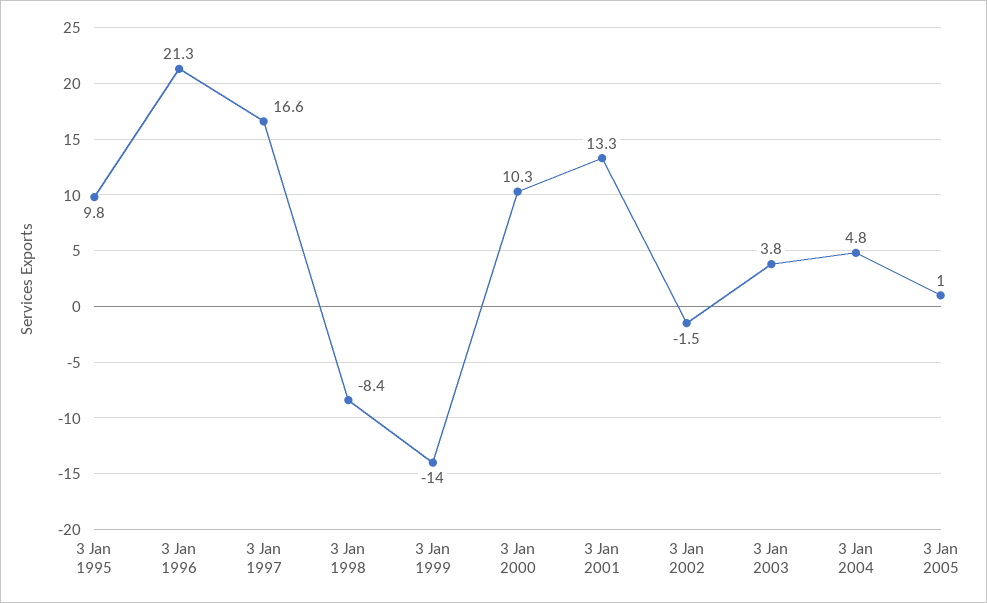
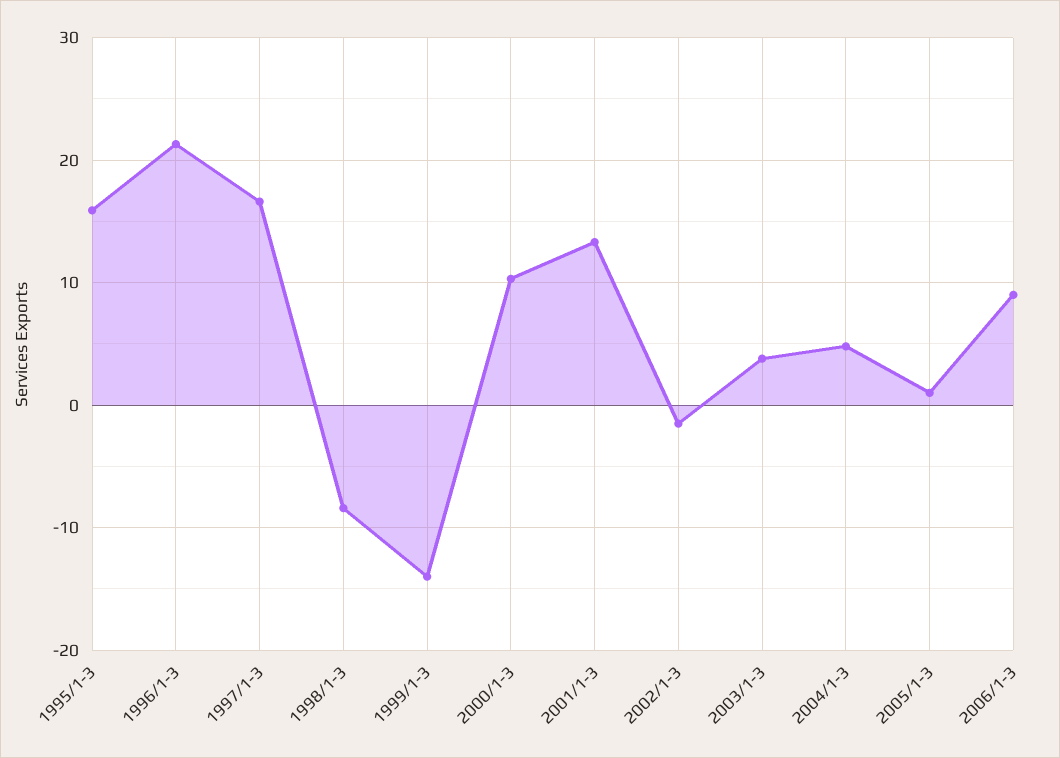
3 Jan 1995: 9.8 -> 16
2006/1-3: none -> 9

